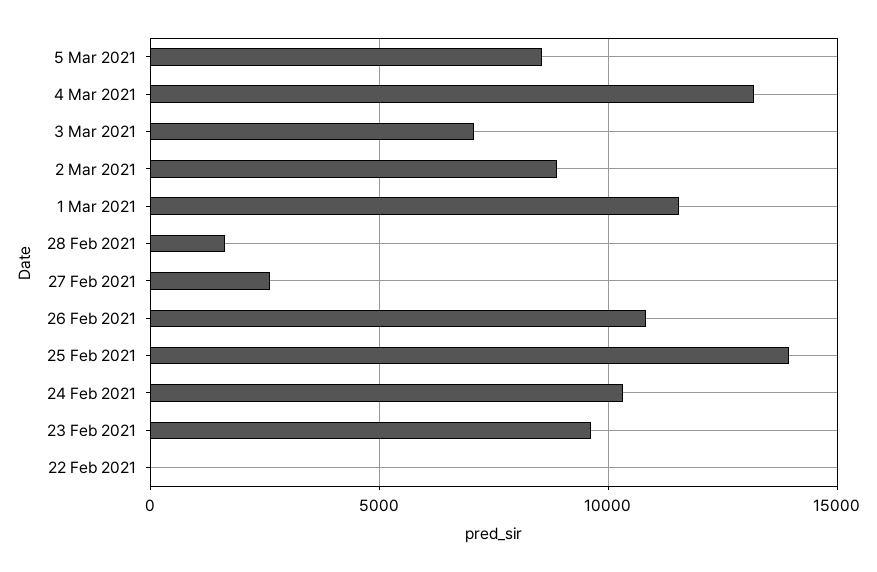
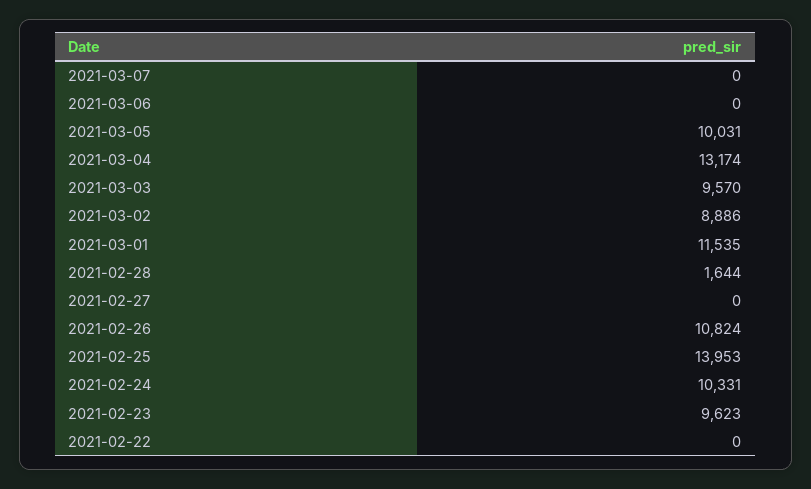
5 Mar 2021: 8500 -> 10031
3 Mar 2021: 7000 -> 9570
27 Feb 2021: 2500 -> 0
2021-03-07: none -> 0
2021-03-06: none -> 0

